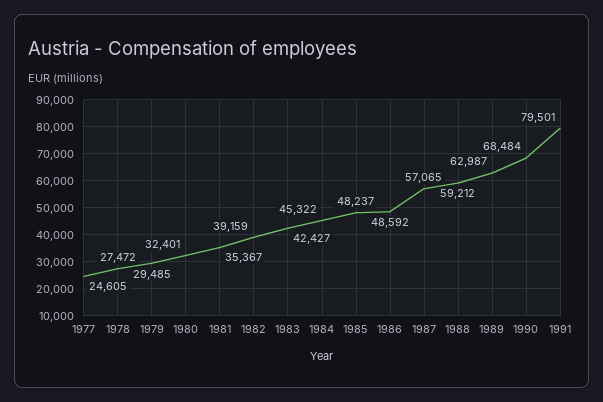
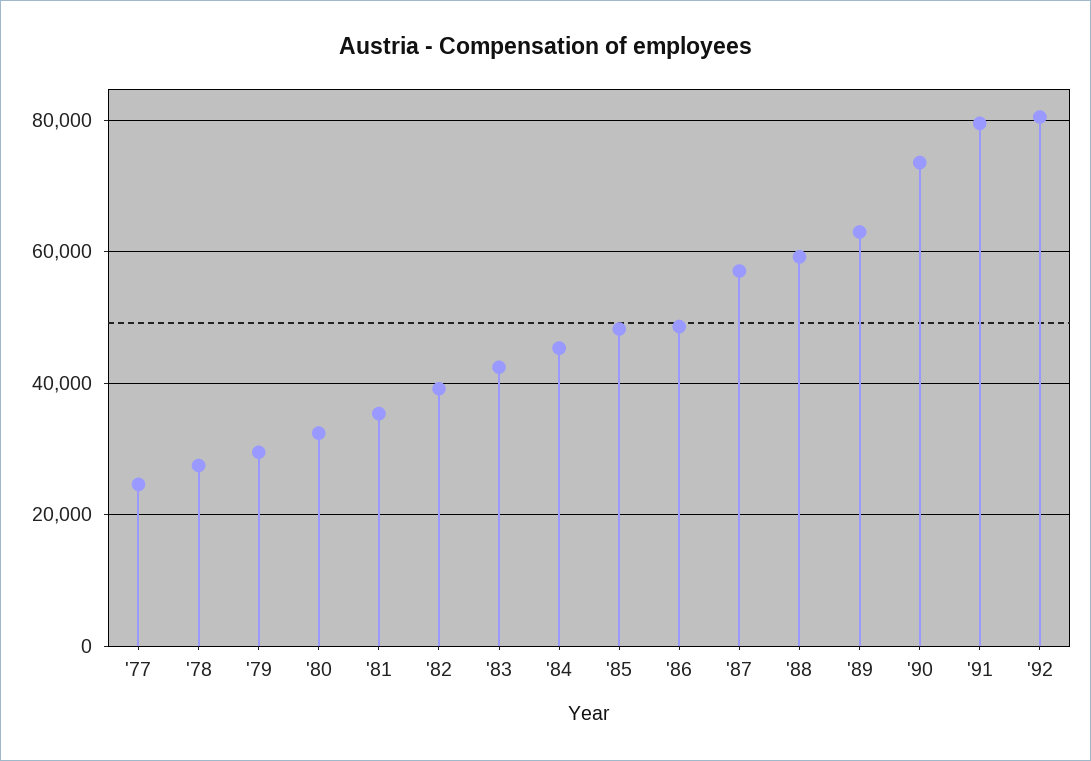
1990: 68484 -> 74000
'92: none -> 80000

